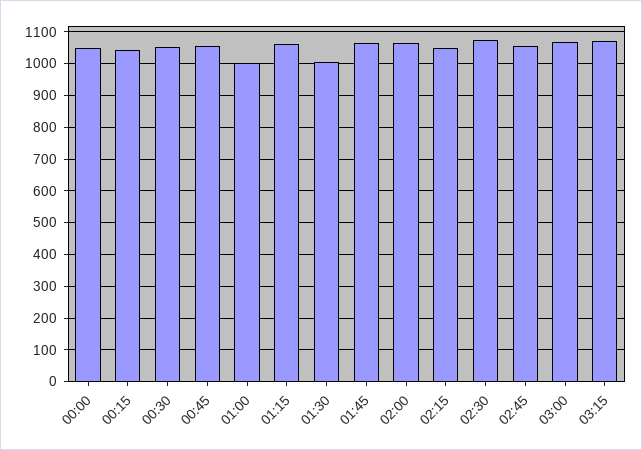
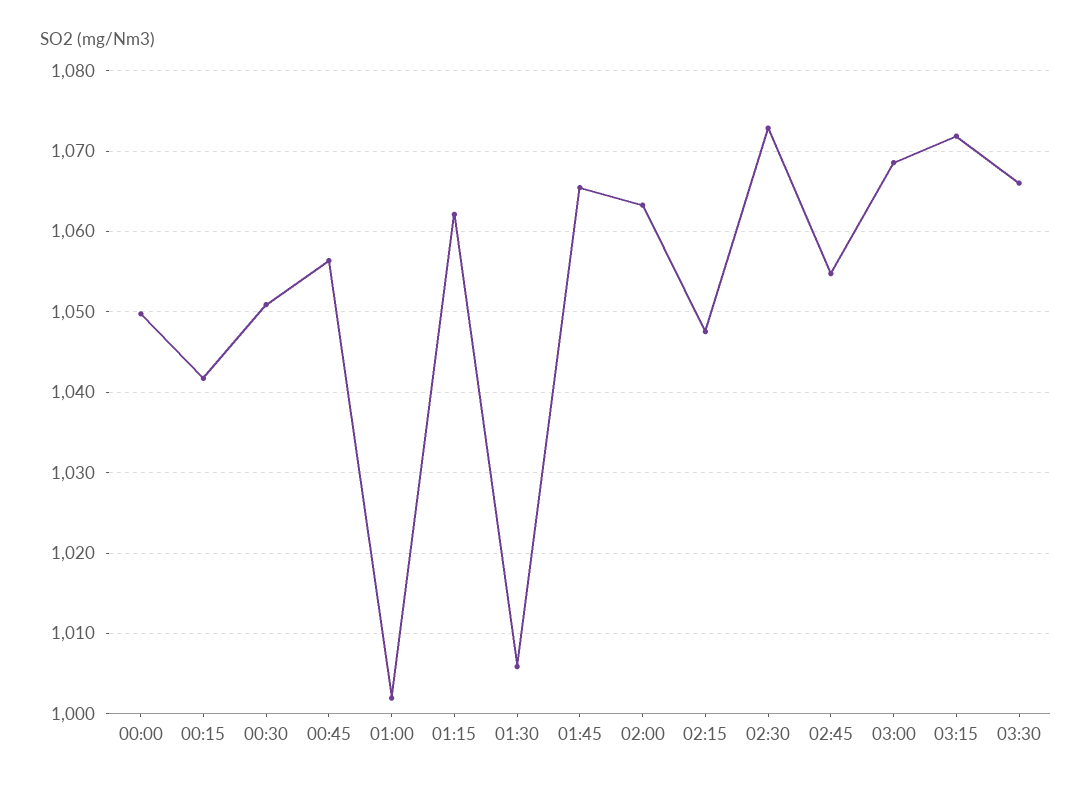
03:30: none -> 1066

